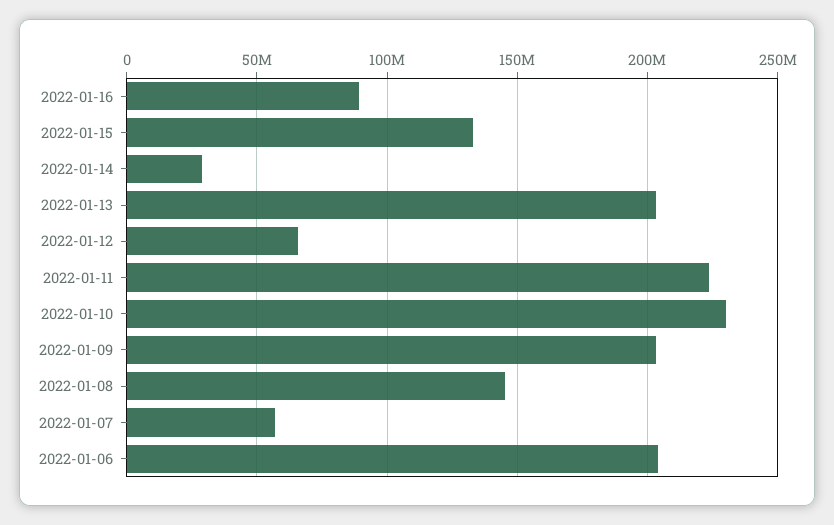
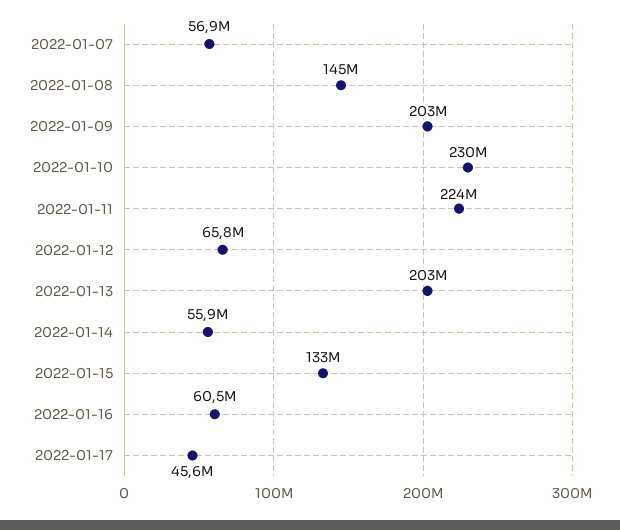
2022-01-16: 90000000 -> 60500000
2022-01-14: 30000000 -> 55900000
2022-01-06: 205000000 -> none
2022-01-17: none -> 45600000

